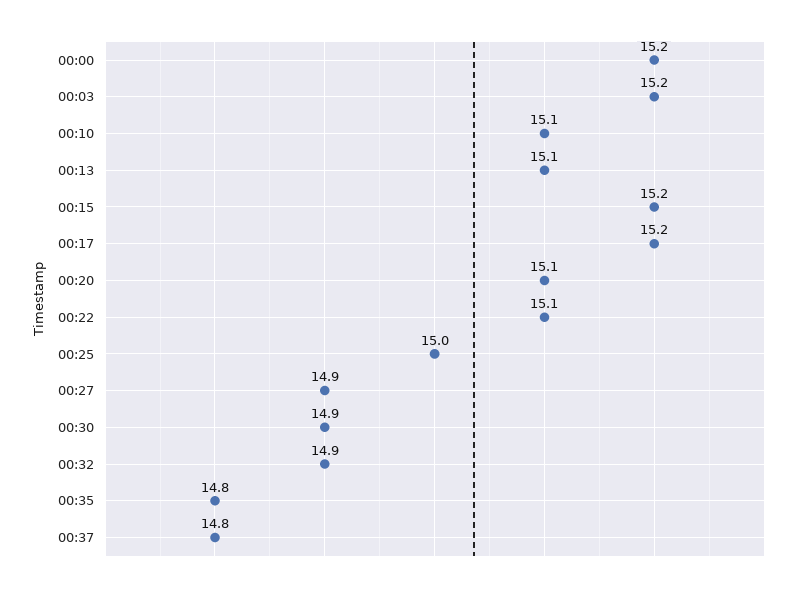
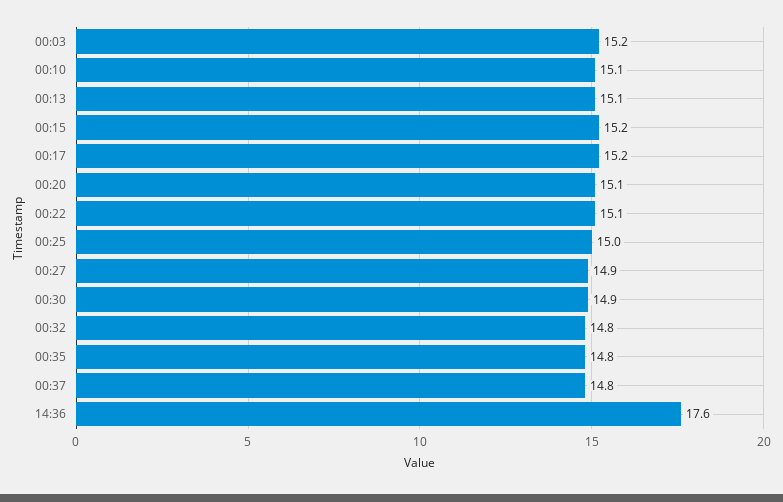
00:00: 15.2 -> none
00:32: 14.9 -> 14.8
14:36: none -> 17.6

